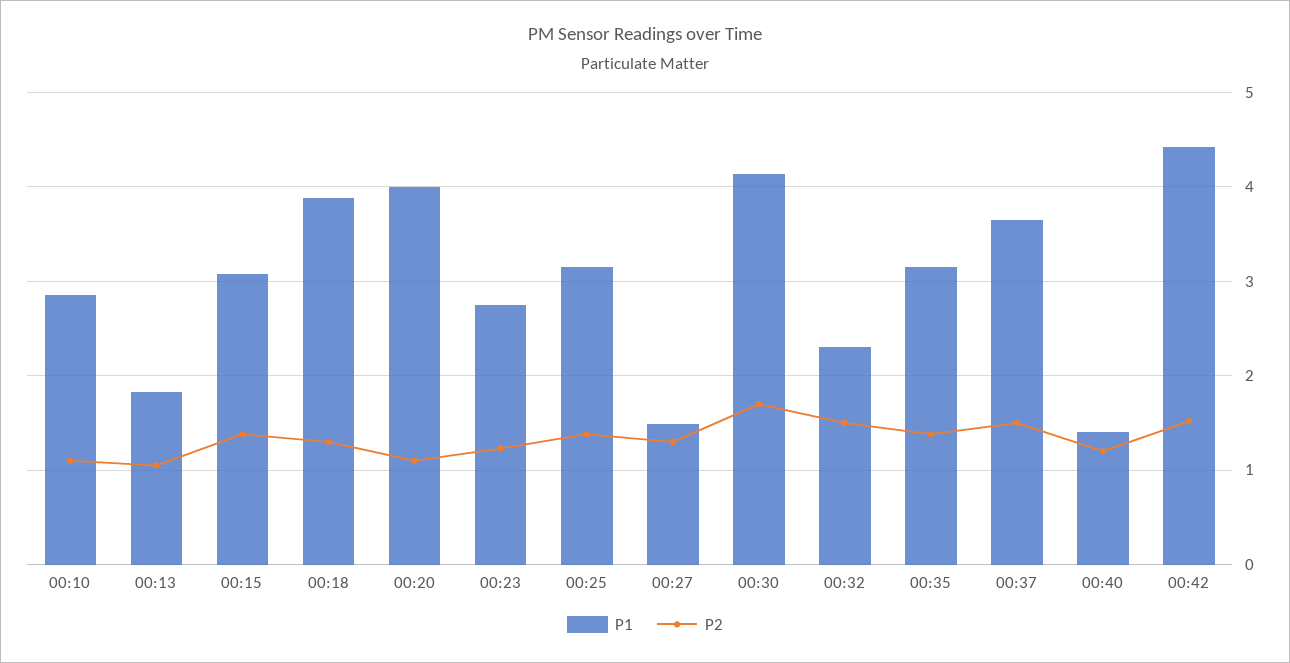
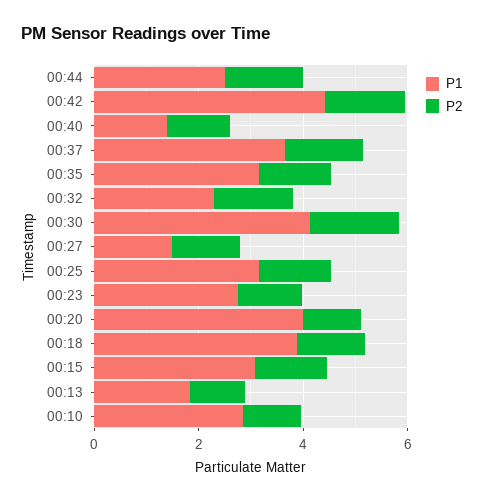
P1, 00:44: none -> 2.5
P2, 00:44: none -> 1.5

